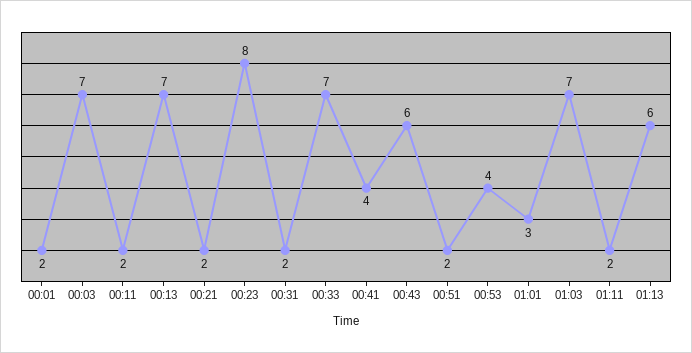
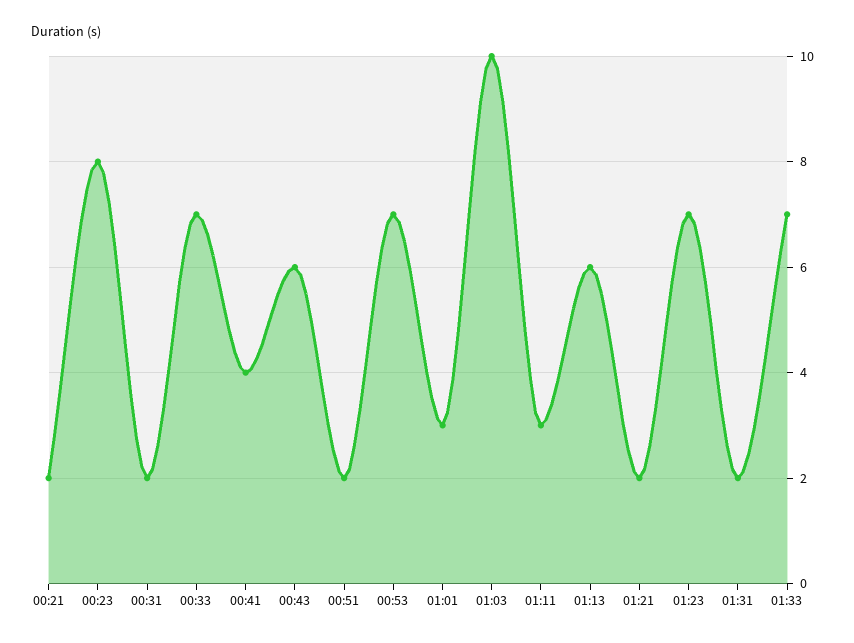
00:01: 2 -> none
00:03: 7 -> none
00:11: 2 -> none
00:13: 7 -> none
00:53: 4 -> 7
01:03: 7 -> 10
01:11: 2 -> 3
01:21: none -> 2
01:23: none -> 7
01:31: none -> 2
01:33: none -> 7

